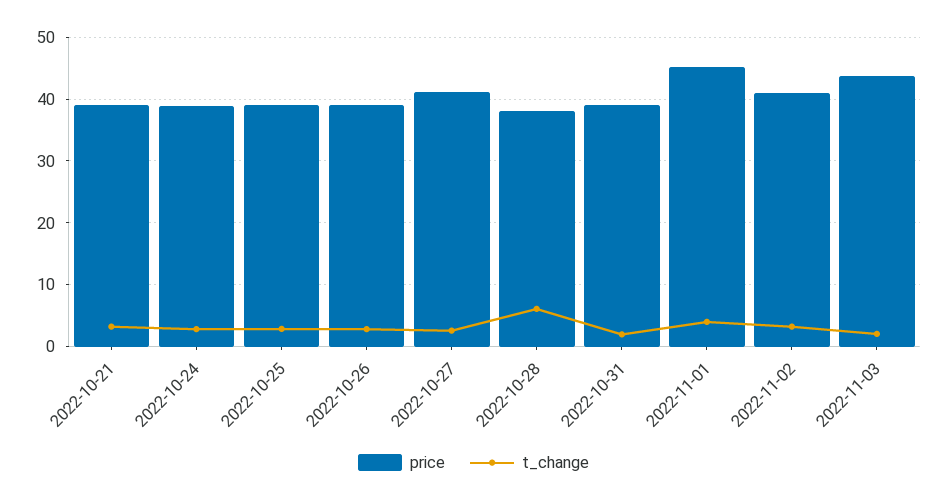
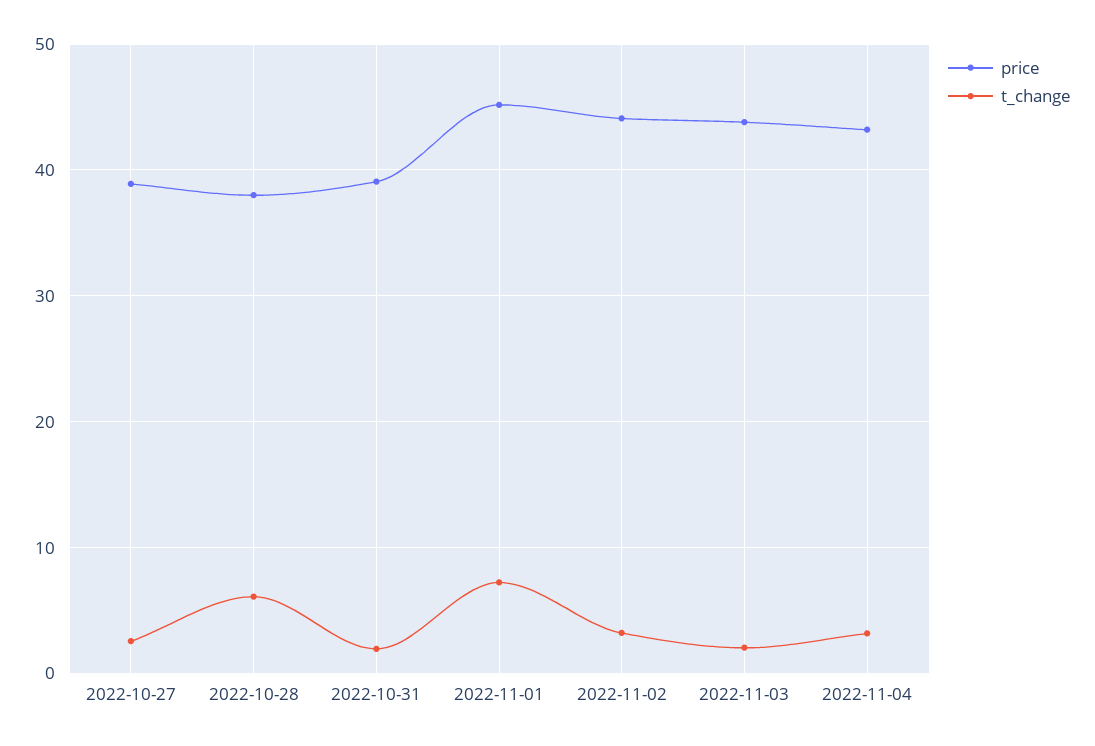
price, 2022-10-21: 39 -> none
t_change, 2022-10-21: 3 -> none
price, 2022-10-24: 39 -> none
t_change, 2022-10-24: 3 -> none
price, 2022-10-25: 39 -> none
t_change, 2022-10-25: 3 -> none
price, 2022-10-26: 39 -> none
t_change, 2022-10-26: 3 -> none
price, 2022-10-27: 41 -> 39
t_change, 2022-11-01: 4 -> 7
price, 2022-11-02: 41 -> 44
price, 2022-11-04: none -> 43
t_change, 2022-11-04: none -> 3

